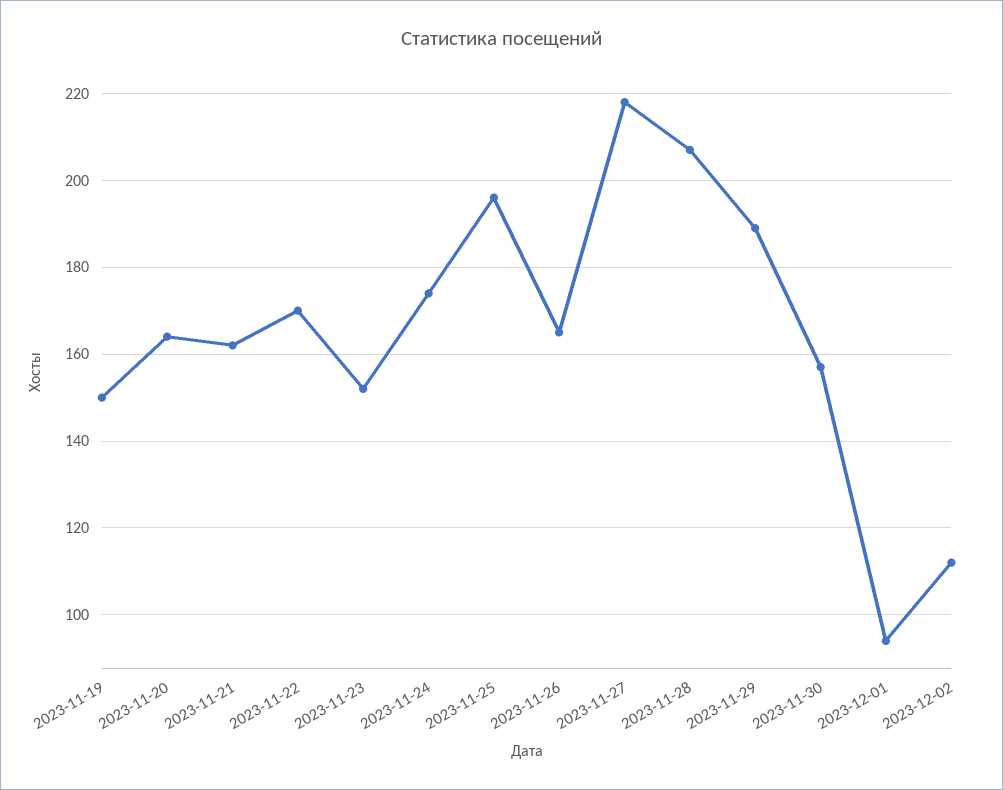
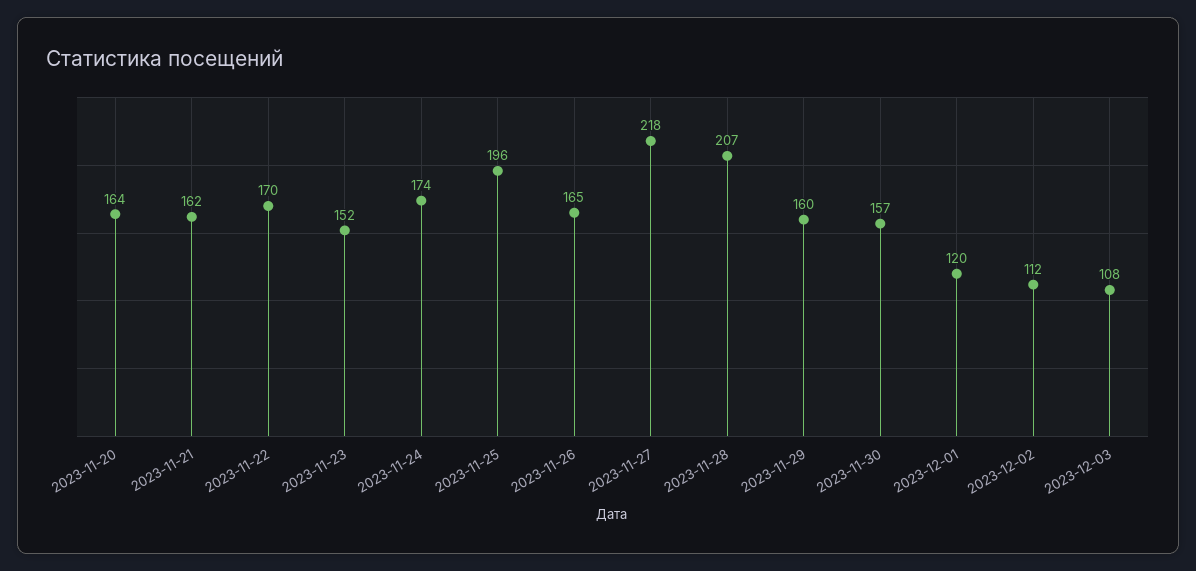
2023-11-19: 150 -> none
2023-11-29: 190 -> 160
2023-12-01: 95 -> 120
2023-12-03: none -> 108

